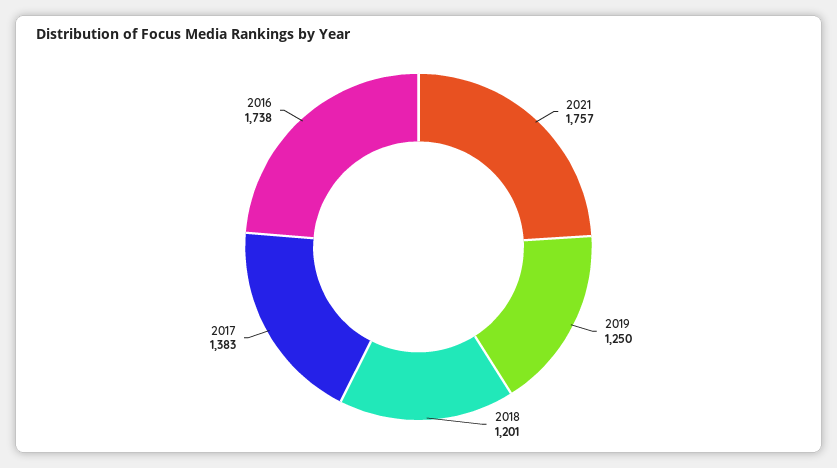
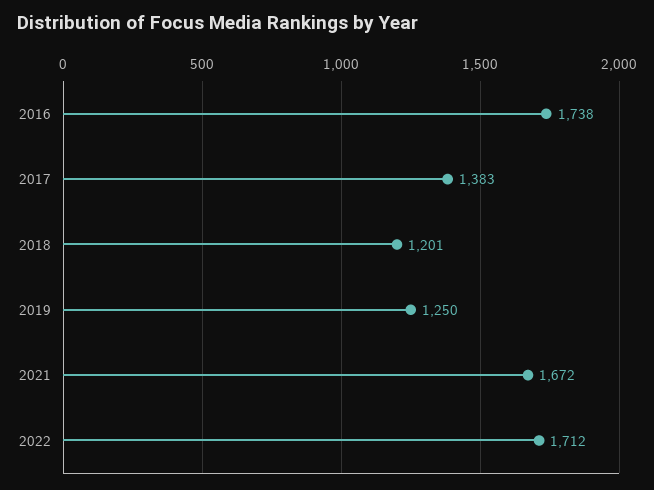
2021: 1757 -> 1672
2022: none -> 1712

